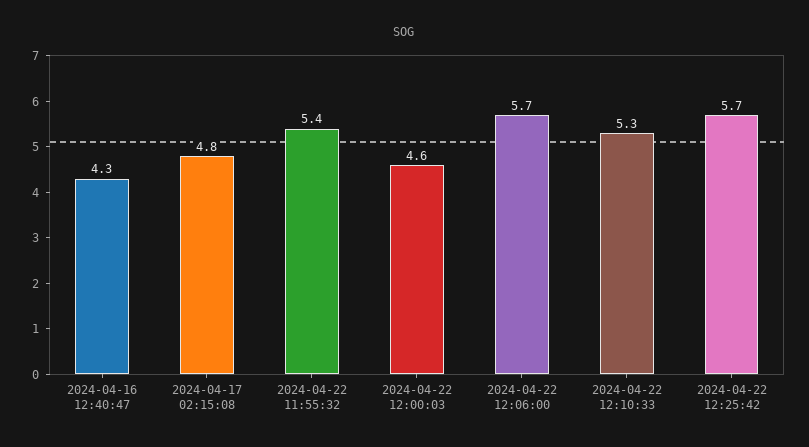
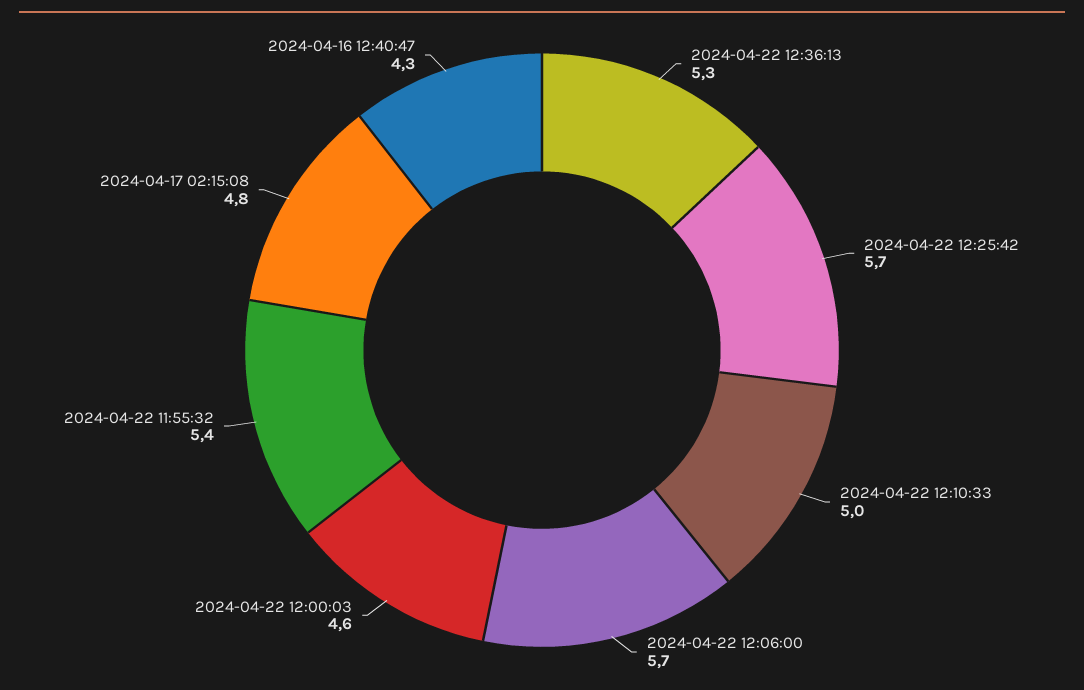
2024-04-22 12:10:33: 5.3 -> 5
2024-04-22 12:36:13: none -> 5.3

